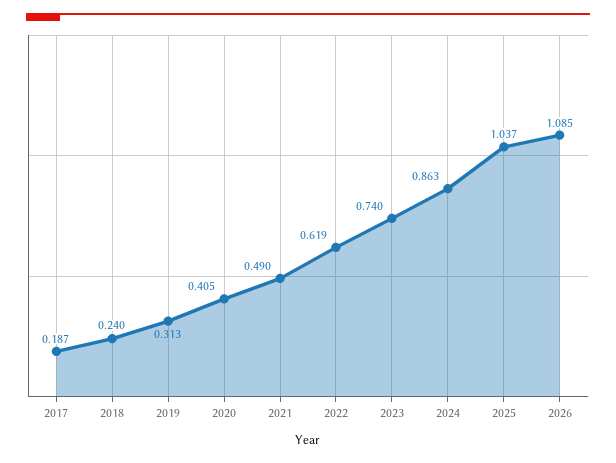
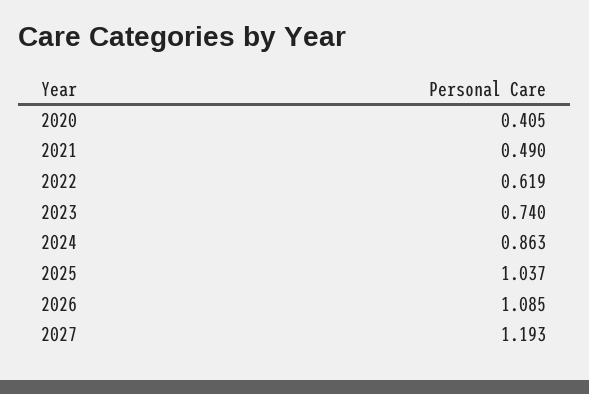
2017: 0.187 -> none
2018: 0.24 -> none
2019: 0.313 -> none
2027: none -> 1.193

